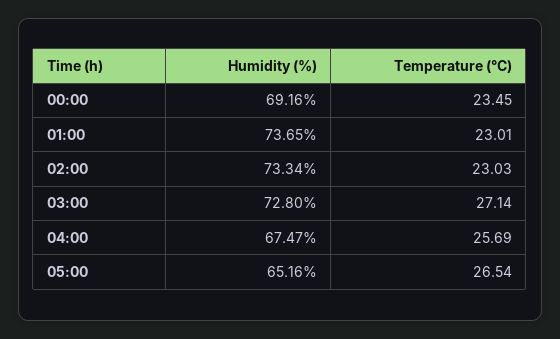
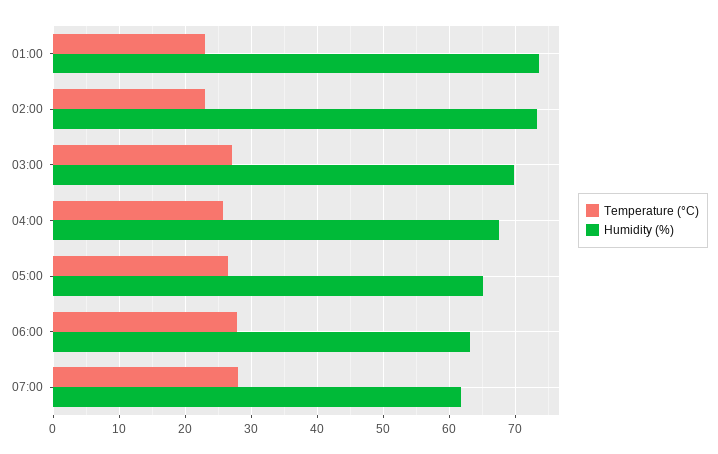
Humidity (%), 00:00: 69.16 -> none
Temperature (°C), 00:00: 23.45 -> none
Humidity (%), 03:00: 72.8 -> 70
Temperature (°C), 06:00: none -> 28
Humidity (%), 06:00: none -> 63
Temperature (°C), 07:00: none -> 28
Humidity (%), 07:00: none -> 62

